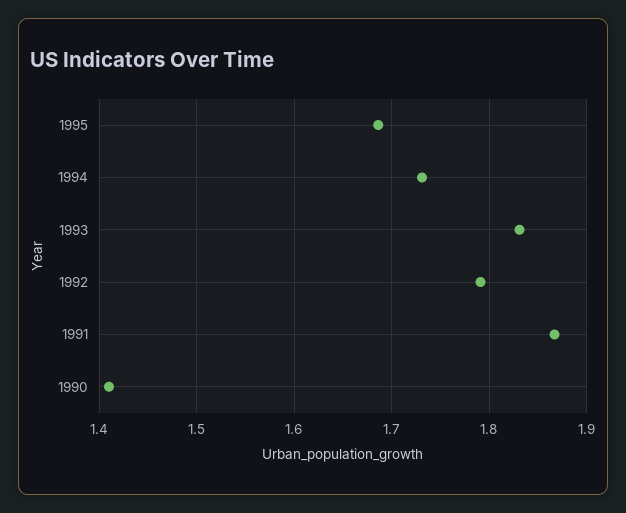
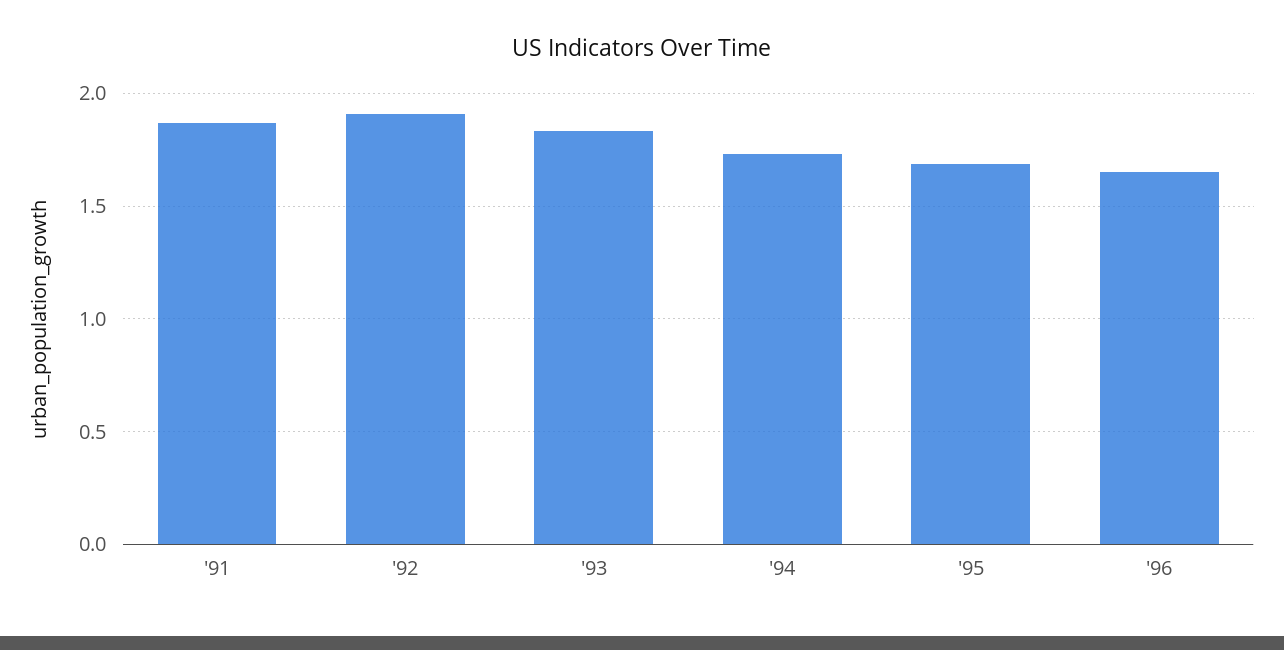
1992: 1.79 -> 1.9
1990: 1.41 -> none
'96: none -> 1.65

